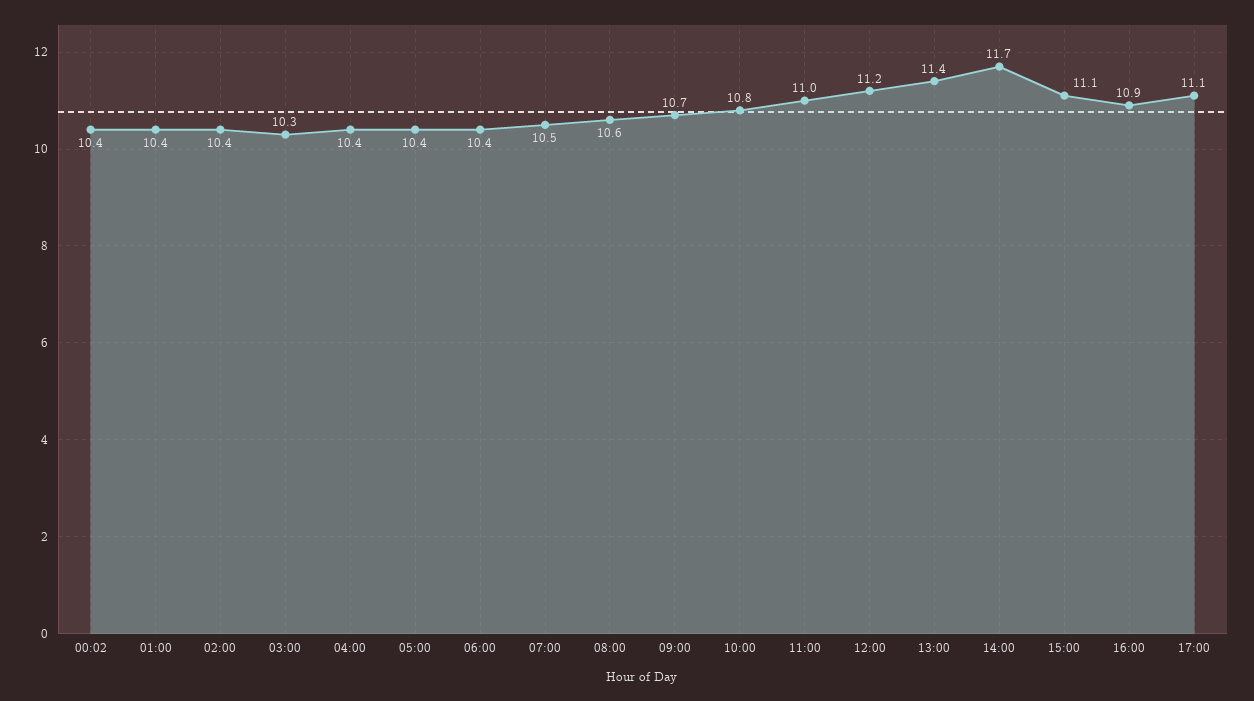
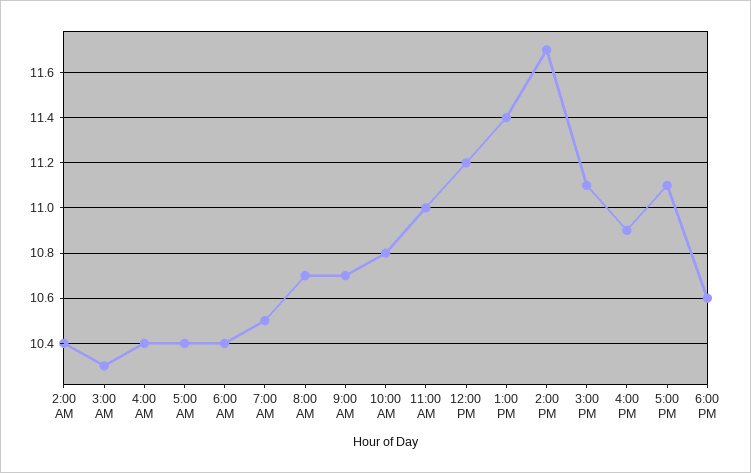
00:02: 10.4 -> none
01:00: 10.4 -> none
08:00: 10.6 -> 10.7
6:00 PM: none -> 10.6

